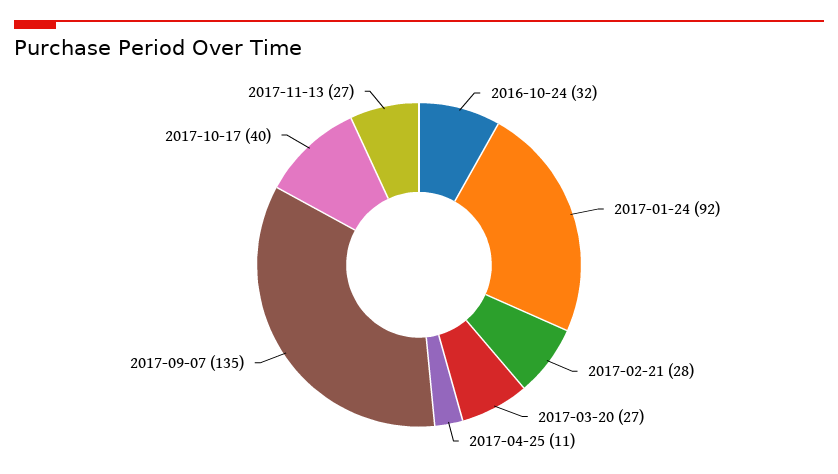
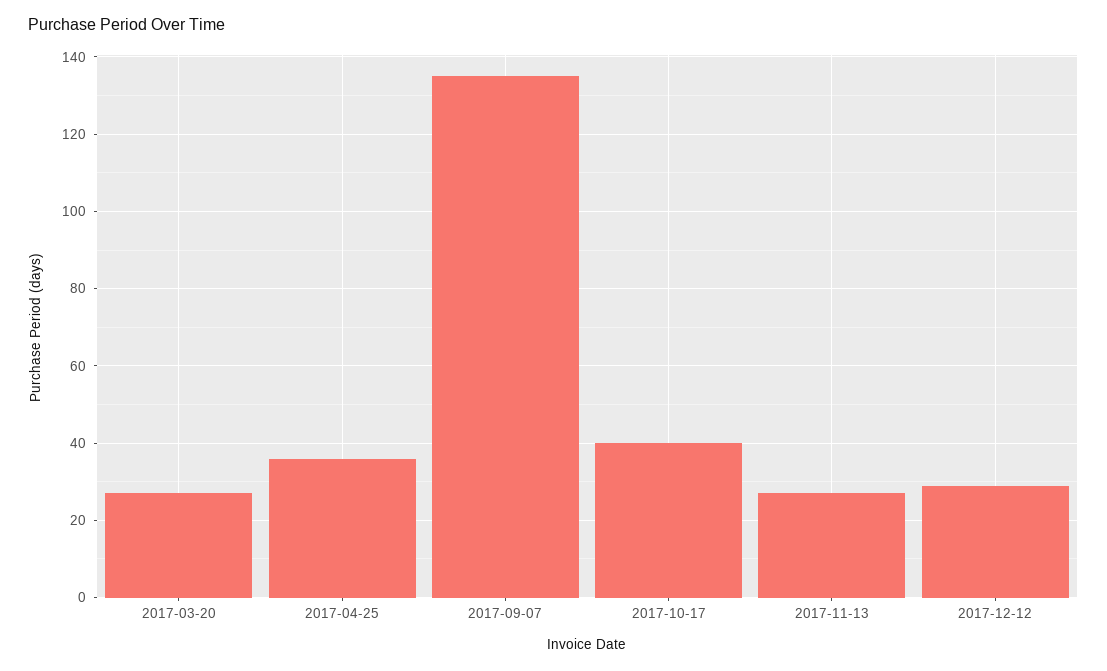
2016-10-24: 32 -> none
2017-01-24: 92 -> none
2017-02-21: 28 -> none
2017-04-25: 11 -> 35
2017-12-12: none -> 30

